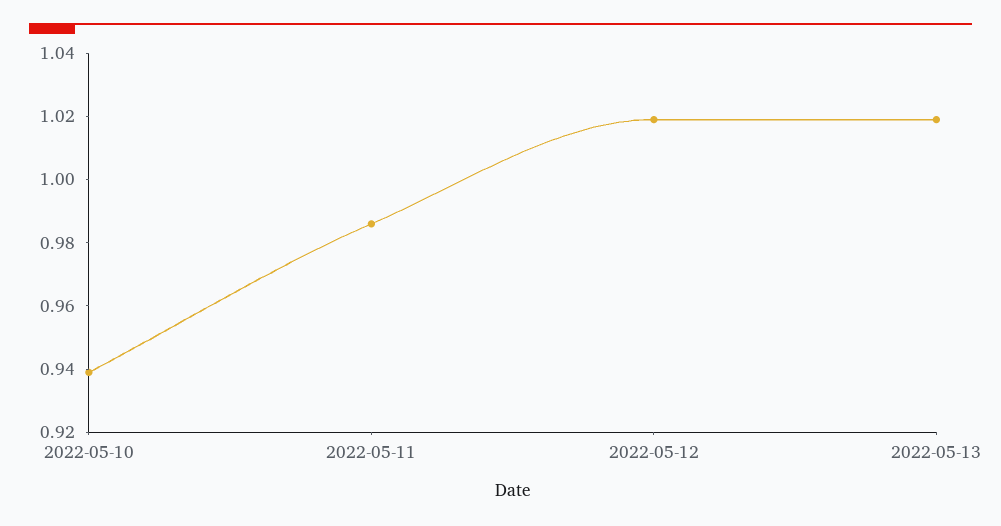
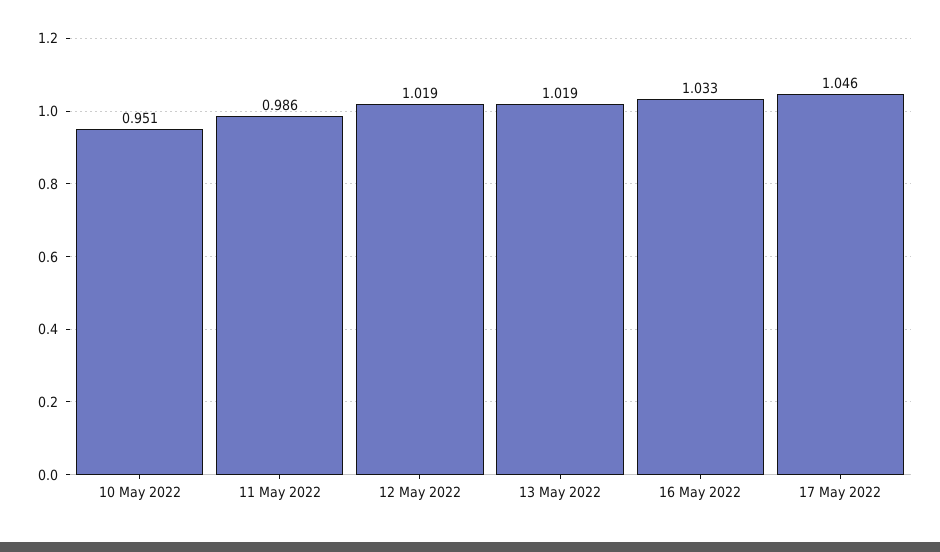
2022-05-10: 0.94 -> 0.951
16 May 2022: none -> 1.033
17 May 2022: none -> 1.046

